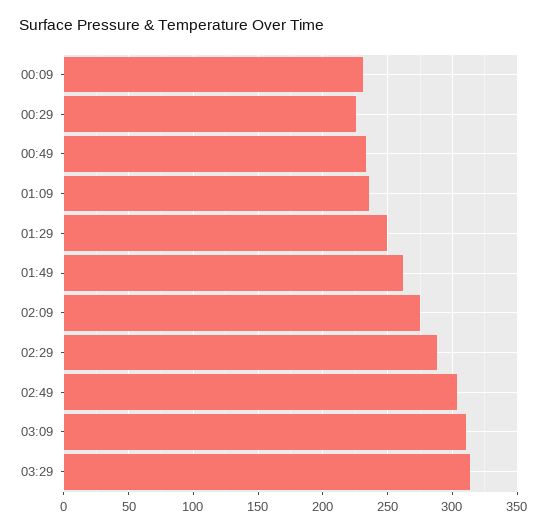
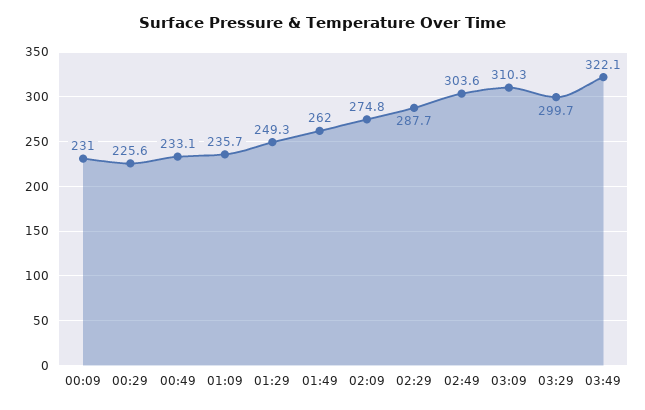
03:29: 315 -> 299.7
03:49: none -> 322.1

